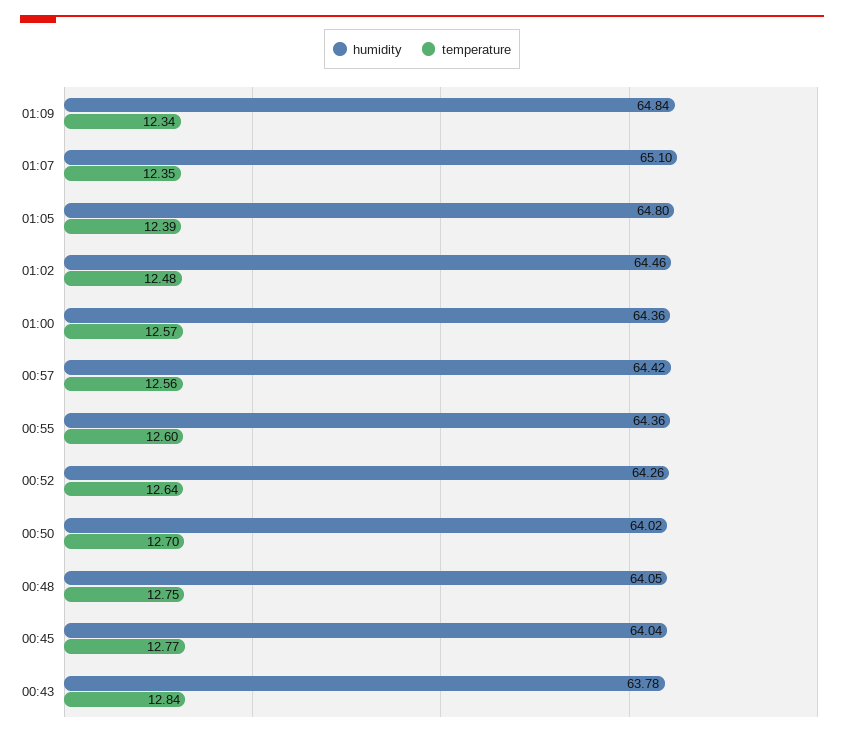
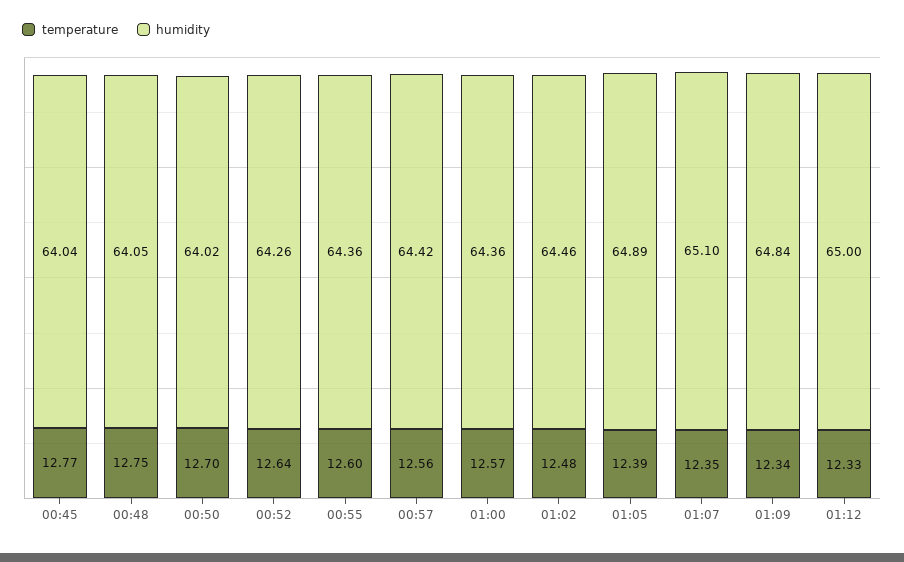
humidity, 01:05: 64.8 -> 64.89
humidity, 00:43: 63.78 -> none
temperature, 00:43: 12.84 -> none
temperature, 01:12: none -> 12.33
humidity, 01:12: none -> 65

